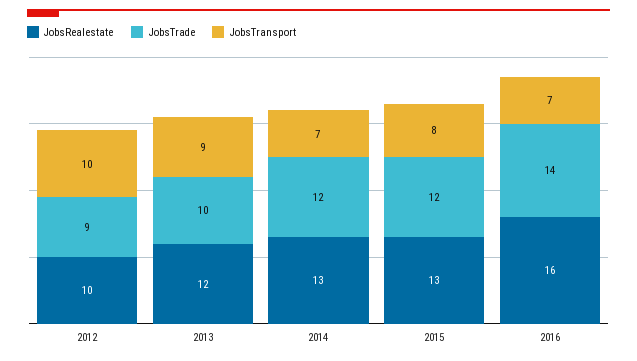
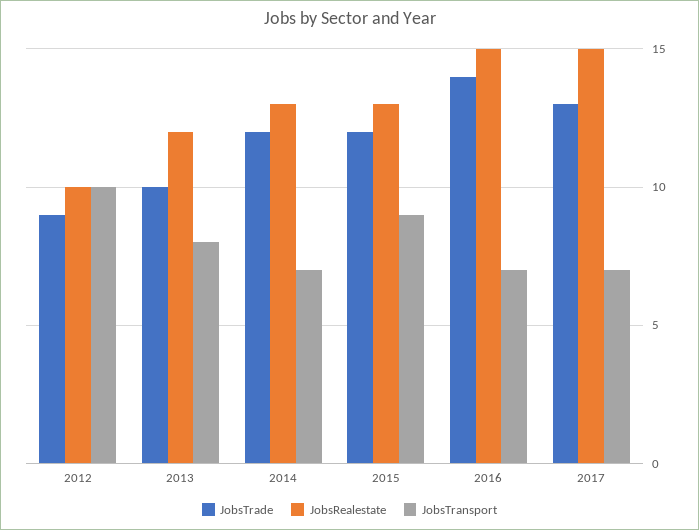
JobsTransport, 2013: 9 -> 8
JobsTransport, 2015: 8 -> 9
JobsRealestate, 2016: 16 -> 15
JobsTrade, 2017: none -> 13
JobsRealestate, 2017: none -> 15
JobsTransport, 2017: none -> 7

